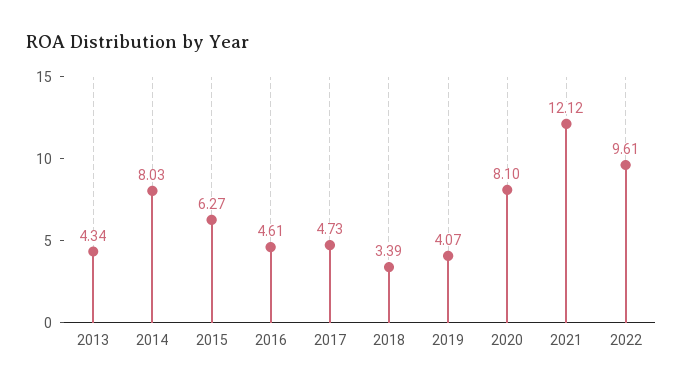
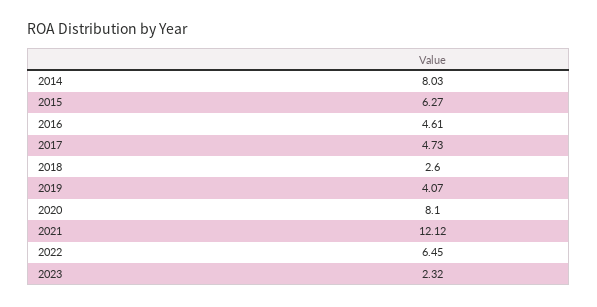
2013: 4.34 -> none
2018: 3.39 -> 2.6
2022: 9.61 -> 6.45
2023: none -> 2.32

